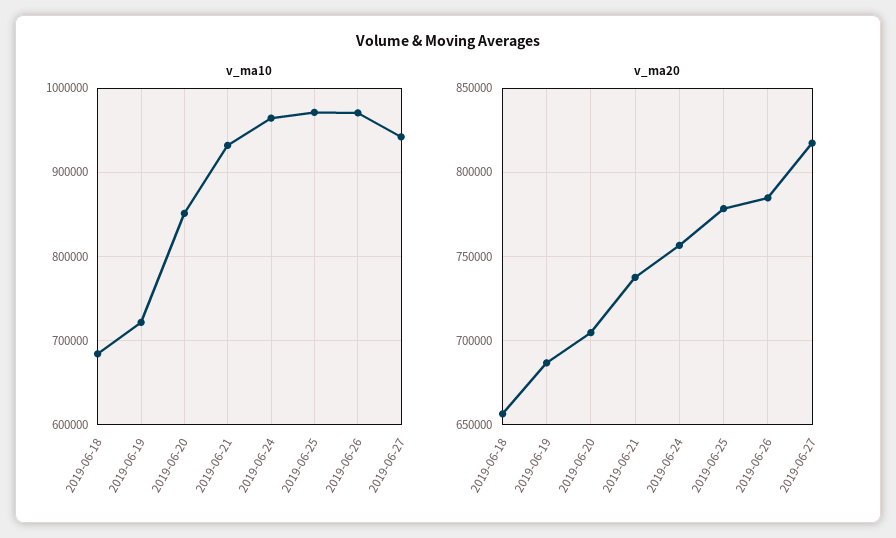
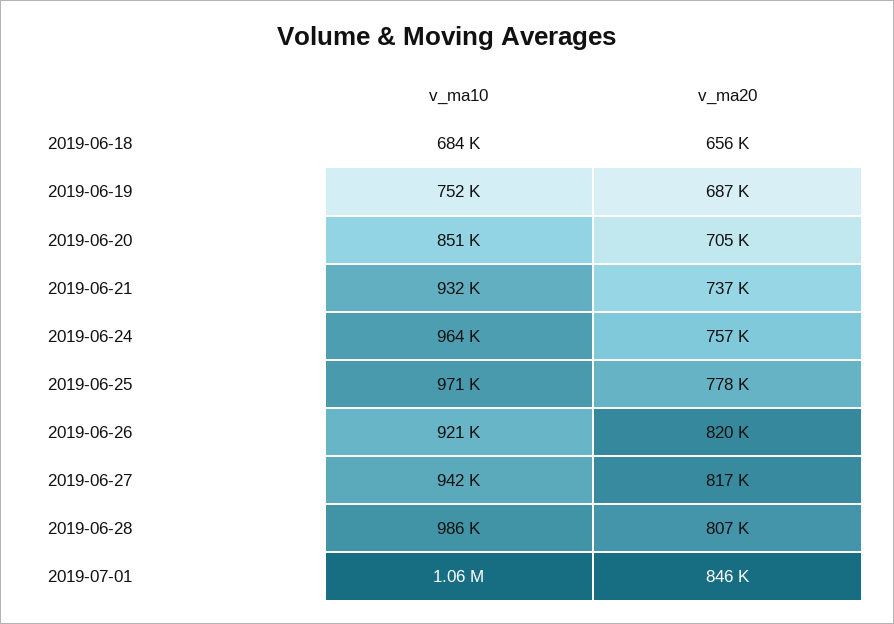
v_ma10, 2019-06-19: 720000 -> 752000
v_ma10, 2019-06-26: 970000 -> 921000
v_ma20, 2019-06-26: 785000 -> 820000
v_ma10, 2019-06-28: none -> 986000
v_ma20, 2019-06-28: none -> 807000
v_ma10, 2019-07-01: none -> 1060000
v_ma20, 2019-07-01: none -> 846000

